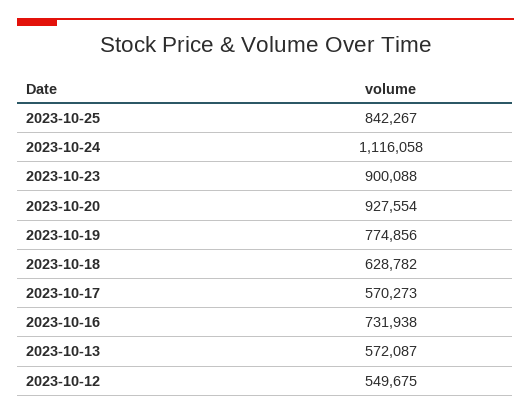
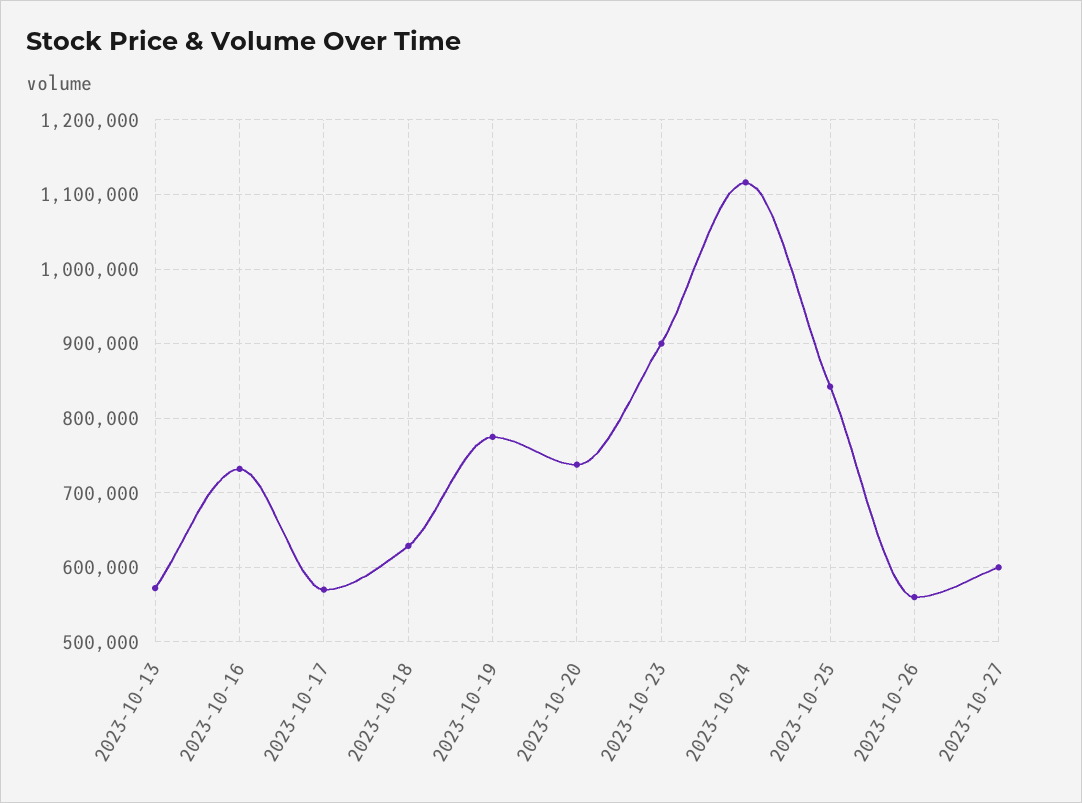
2023-10-20: 927554 -> 740000
2023-10-12: 549675 -> none
2023-10-26: none -> 560000
2023-10-27: none -> 600000

